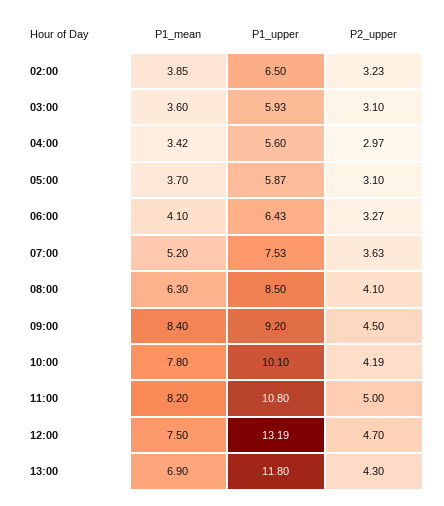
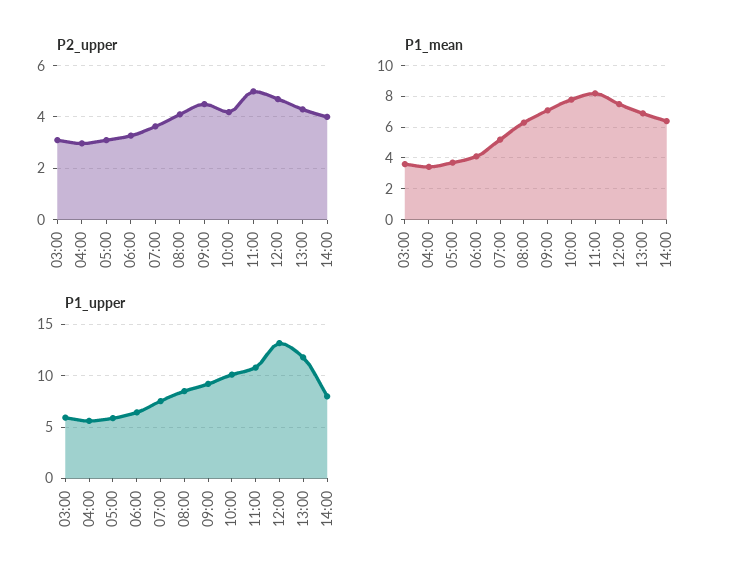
P1_mean, 02:00: 3.85 -> none
P1_upper, 02:00: 6.5 -> none
P2_upper, 02:00: 3.23 -> none
P1_mean, 09:00: 8.4 -> 7
P2_upper, 14:00: none -> 4
P1_mean, 14:00: none -> 6.5
P1_upper, 14:00: none -> 8

